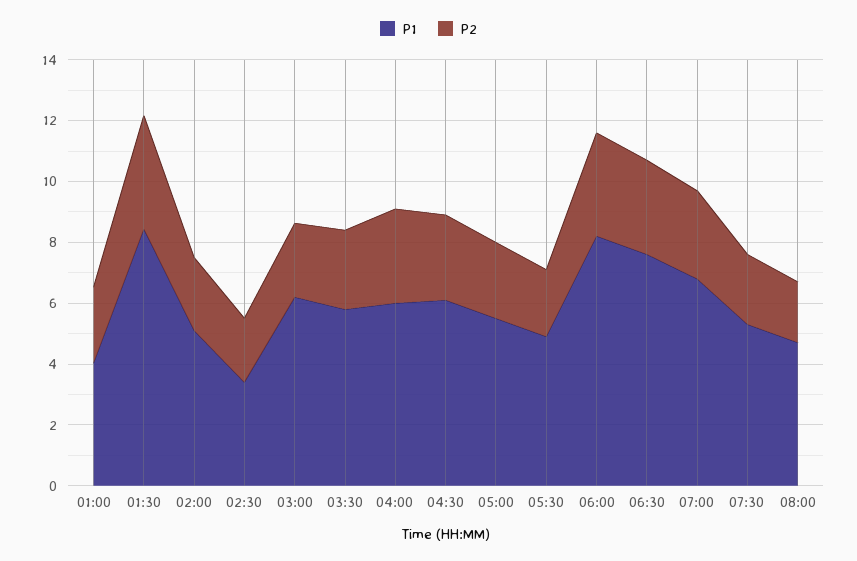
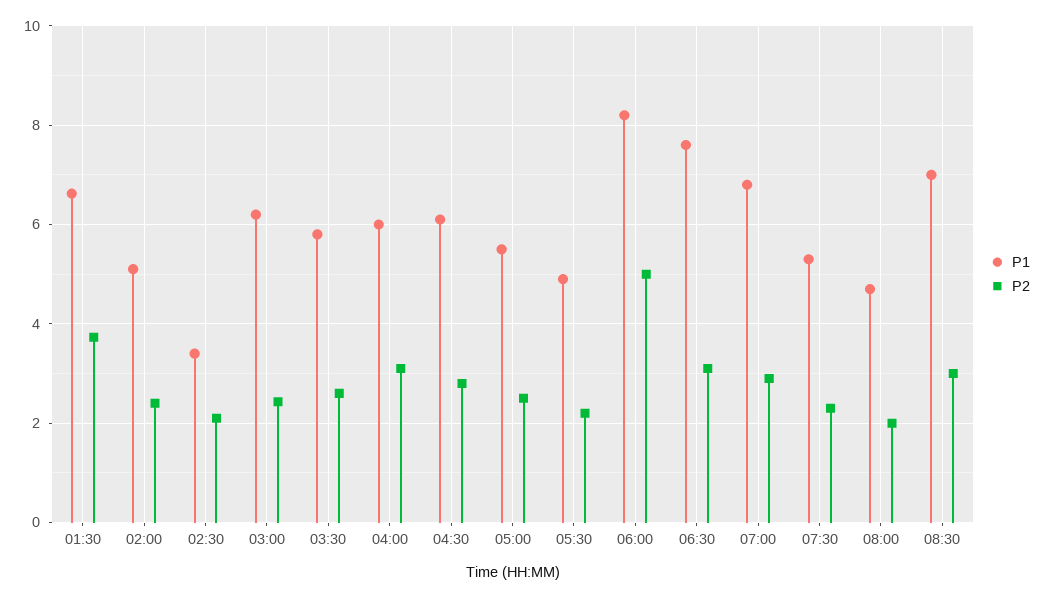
P1, 01:00: 4 -> none
P2, 01:00: 2.5 -> none
P1, 01:30: 8.5 -> 6.6
P2, 06:00: 3.5 -> 5
P1, 08:30: none -> 7
P2, 08:30: none -> 3

